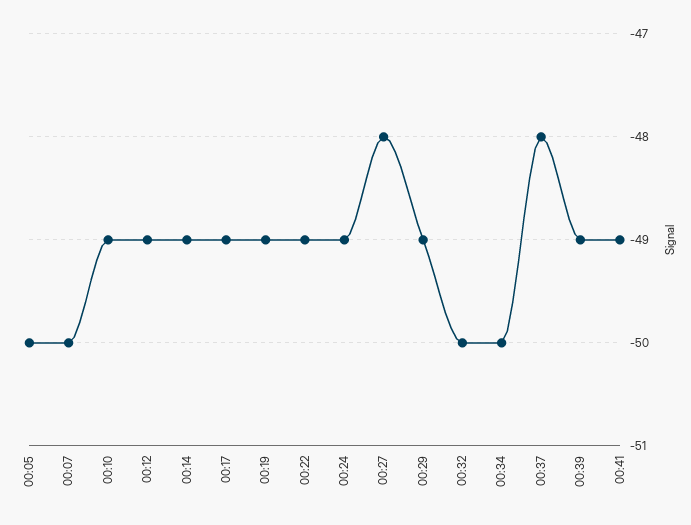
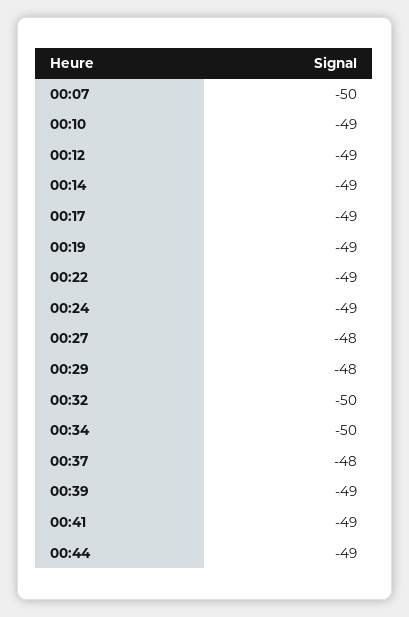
00:05: -50 -> none
00:29: -49 -> -48
00:44: none -> -49

